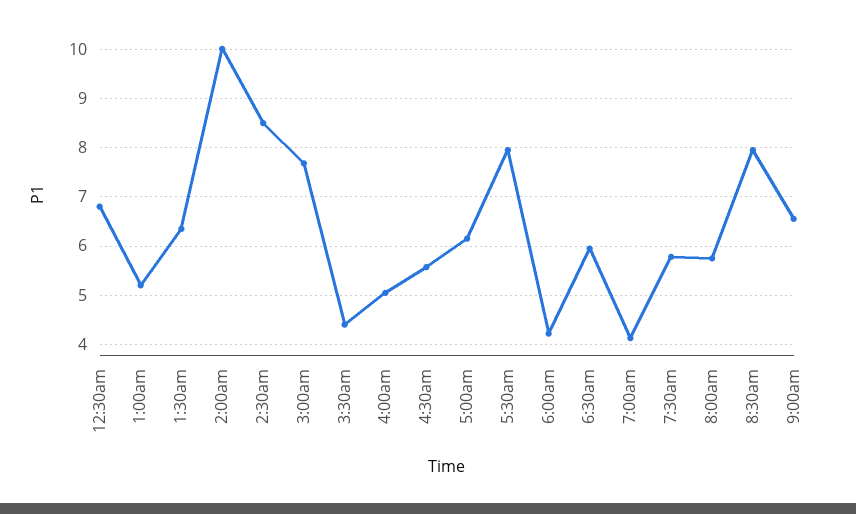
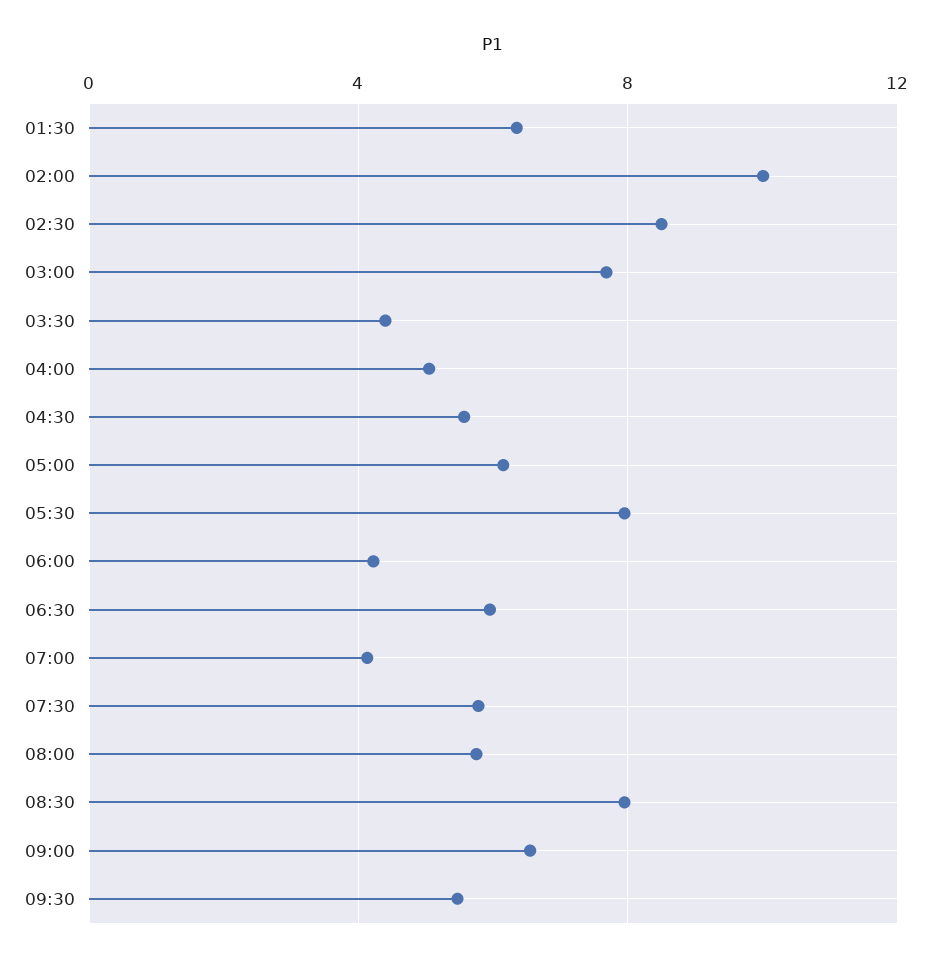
12:30am: 6.8 -> none
1:00am: 5.2 -> none
09:30: none -> 5.5

